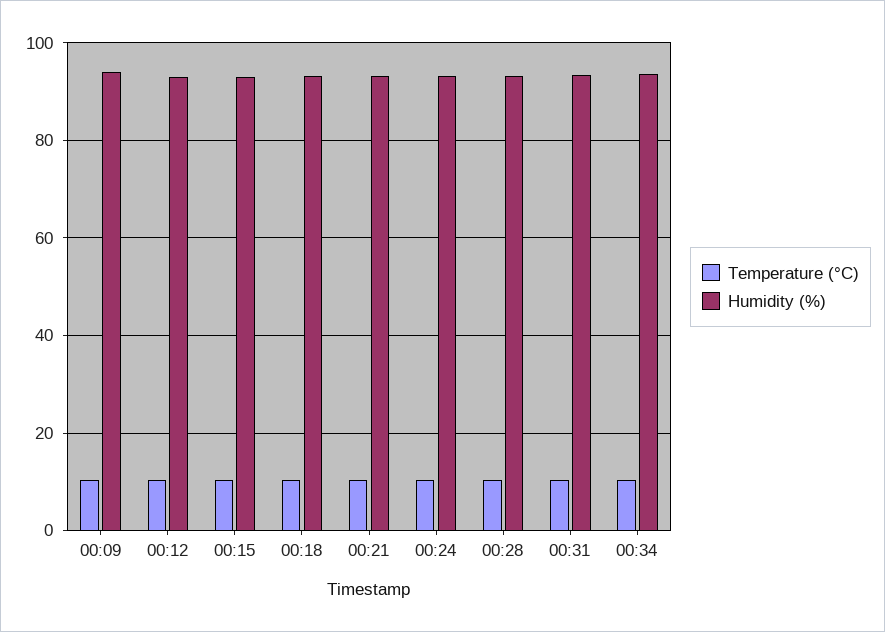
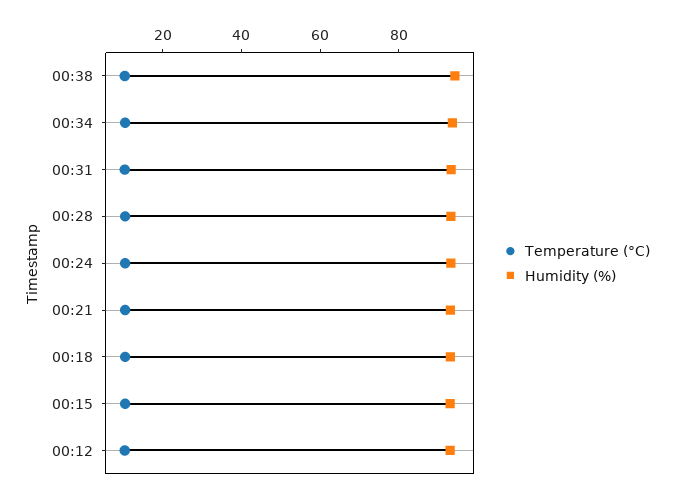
Temperature (°C), 00:09: 10 -> none
Humidity (%), 00:09: 94 -> none
Temperature (°C), 00:38: none -> 10
Humidity (%), 00:38: none -> 95

